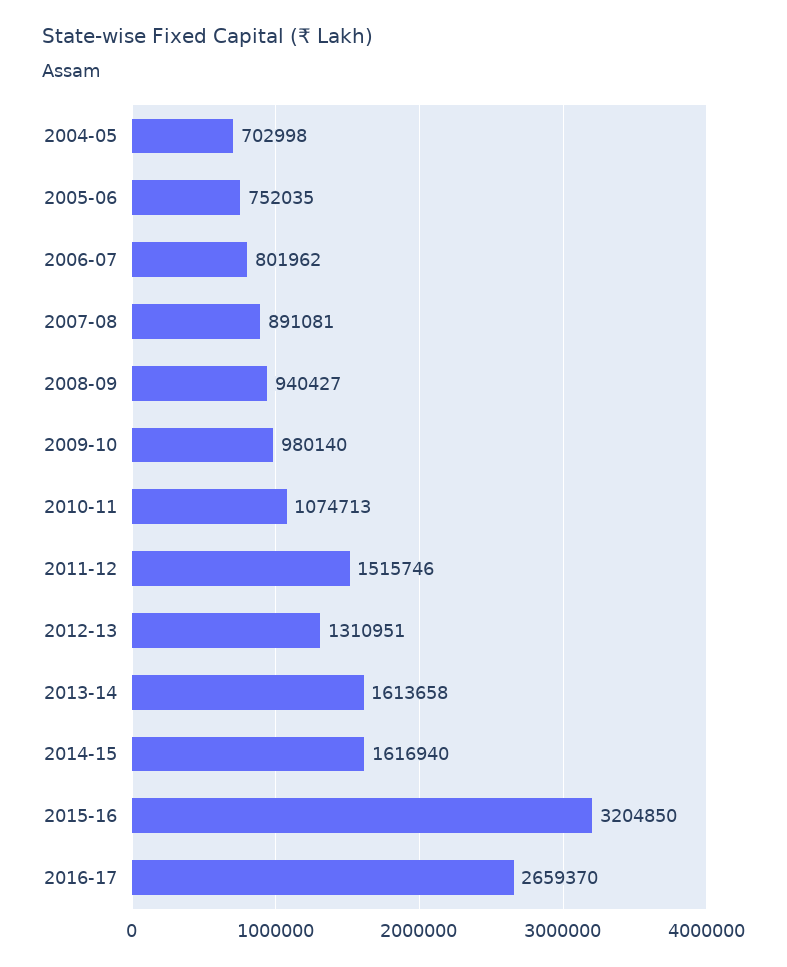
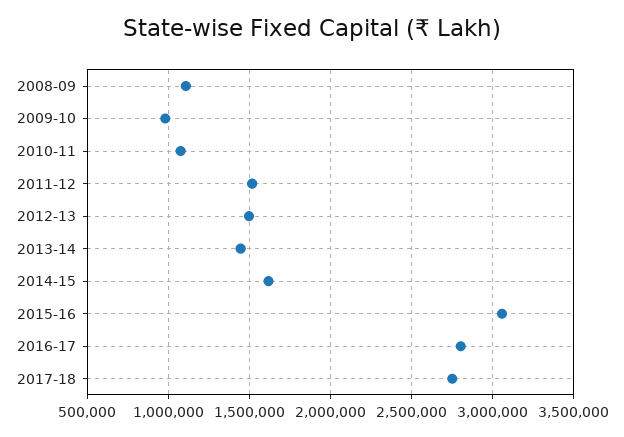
2004-05: 702998 -> none
2005-06: 752035 -> none
2006-07: 801962 -> none
2007-08: 891081 -> none
2008-09: 940427 -> 1100000
2012-13: 1310951 -> 1500000
2013-14: 1613658 -> 1450000
2015-16: 3204850 -> 3050000
2016-17: 2659370 -> 2800000
2017-18: none -> 2750000

